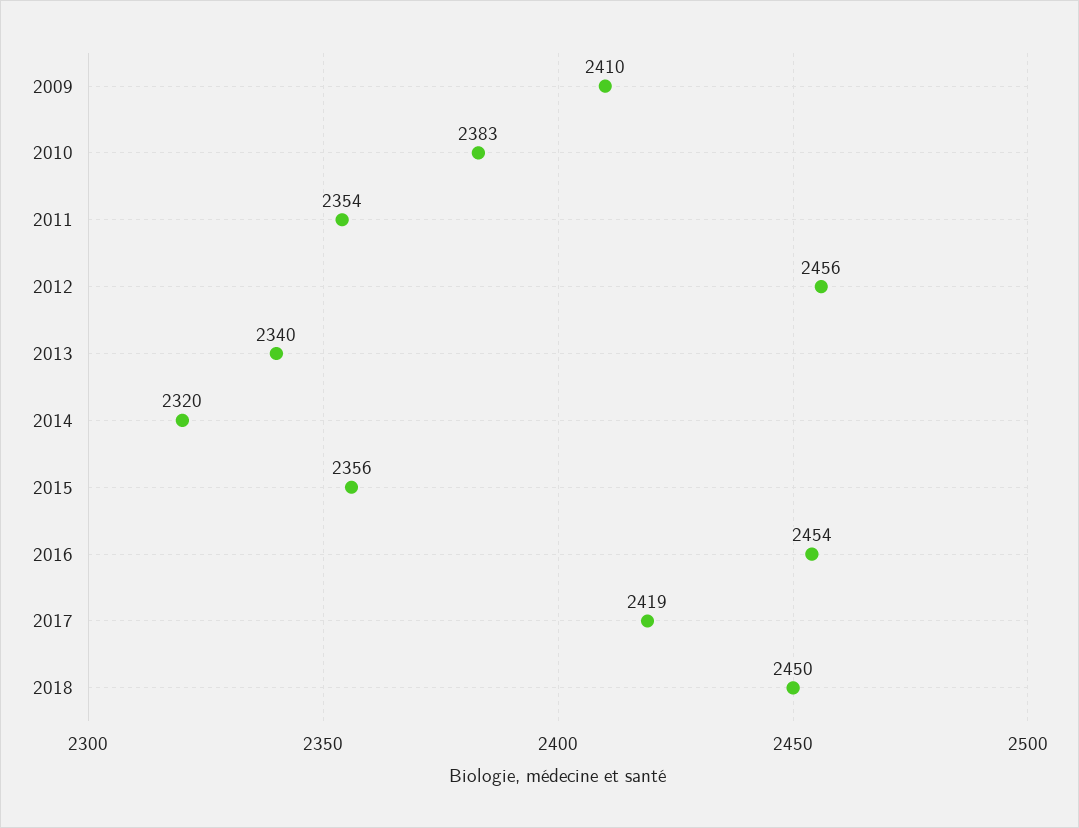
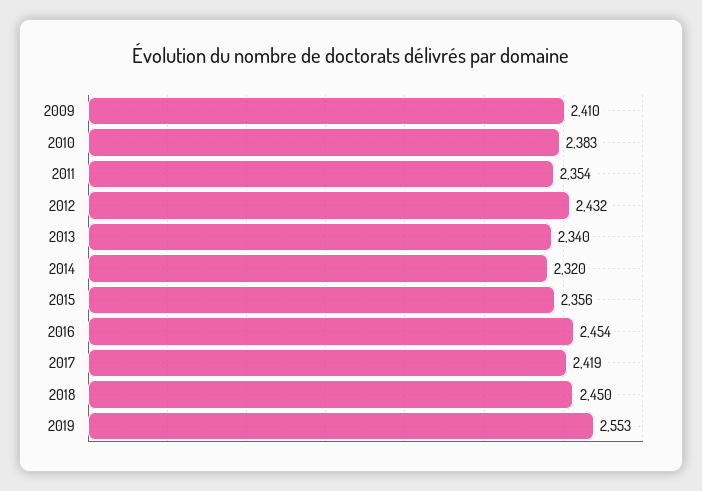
2012: 2456 -> 2432
2019: none -> 2553

